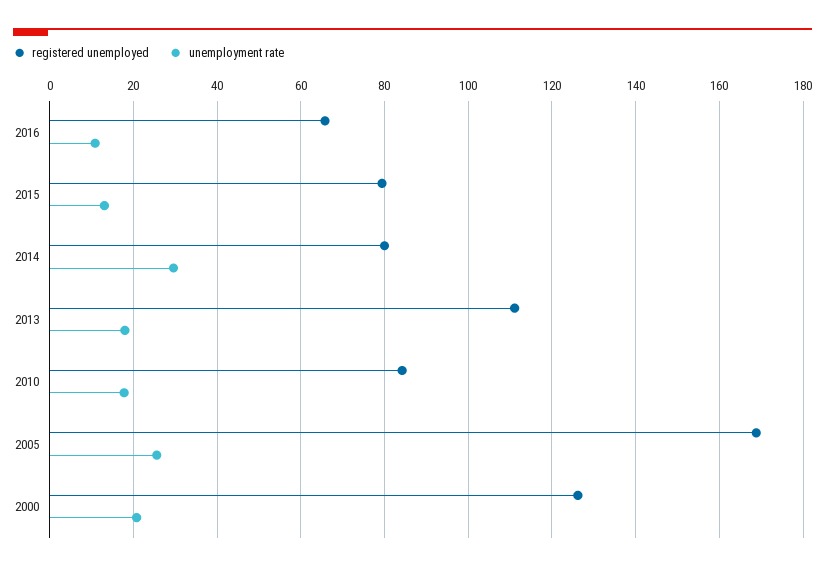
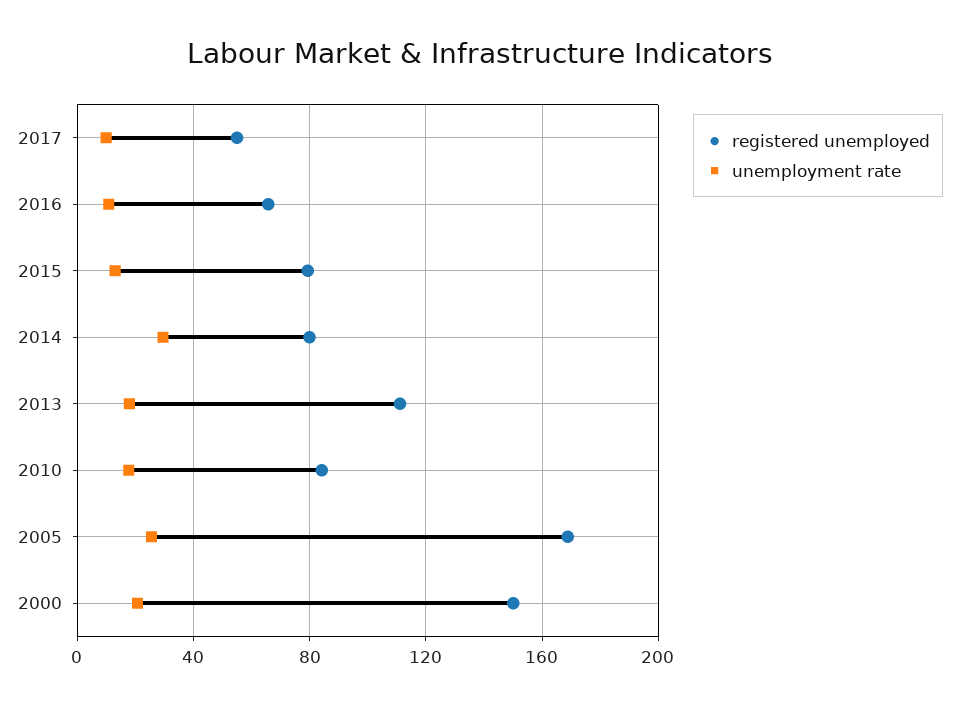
registered unemployed, 2000: 126 -> 150
registered unemployed, 2017: none -> 55
unemployment rate, 2017: none -> 10

